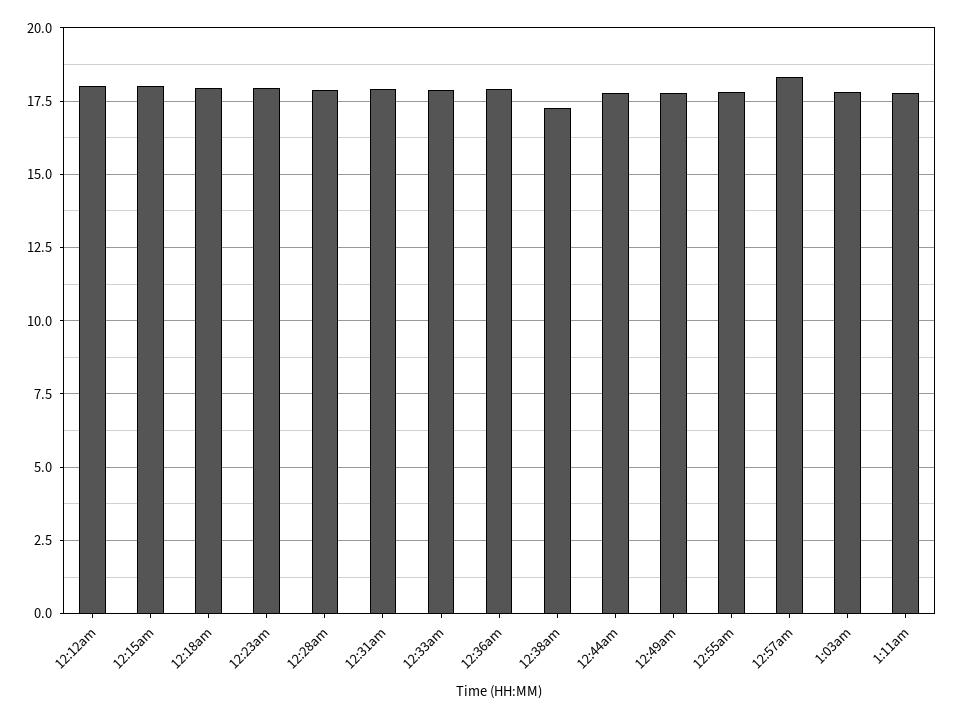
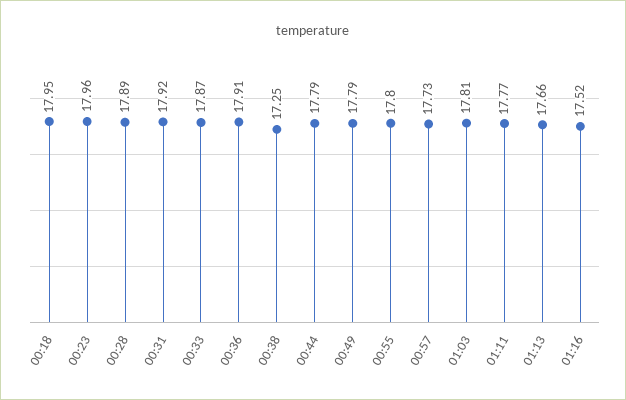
12:12am: 18 -> none
12:15am: 18 -> none
12:57am: 18.25 -> 17.73
01:13: none -> 17.66
01:16: none -> 17.52

